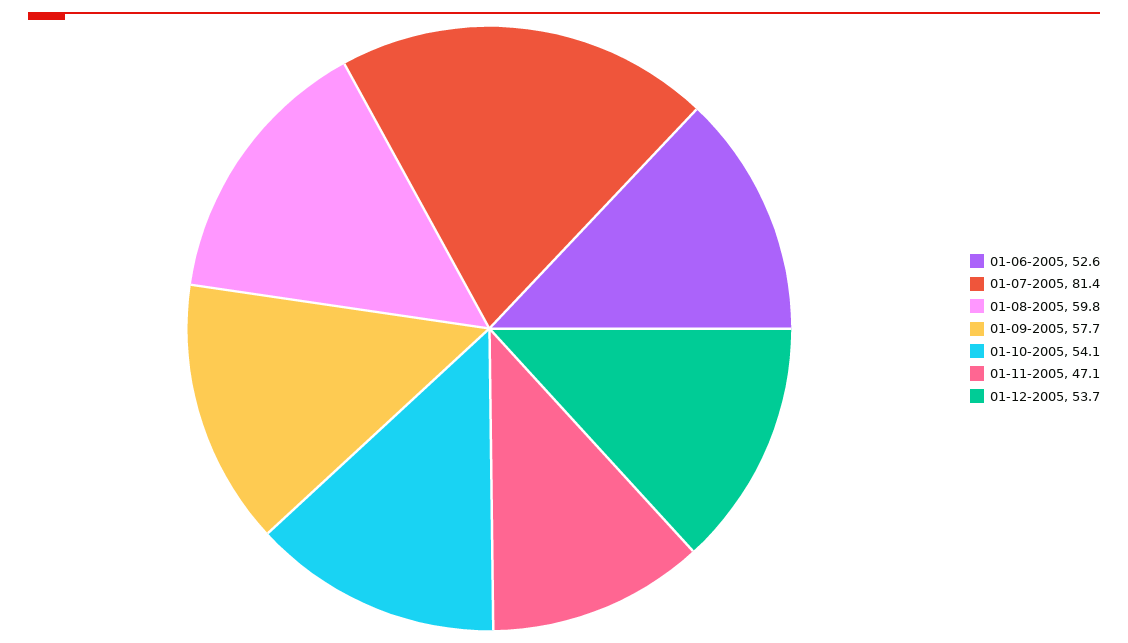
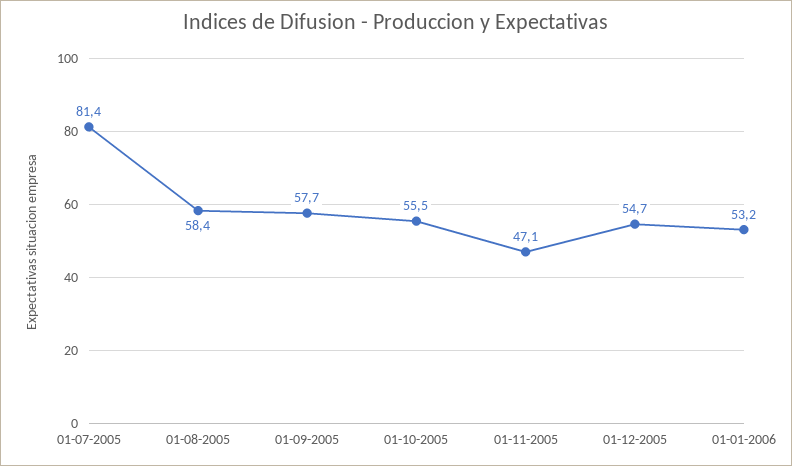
01-06-2005: 52.6 -> none
01-08-2005: 59.8 -> 58.4
01-10-2005: 54.1 -> 55.5
01-12-2005: 53.7 -> 54.7
01-01-2006: none -> 53.2

